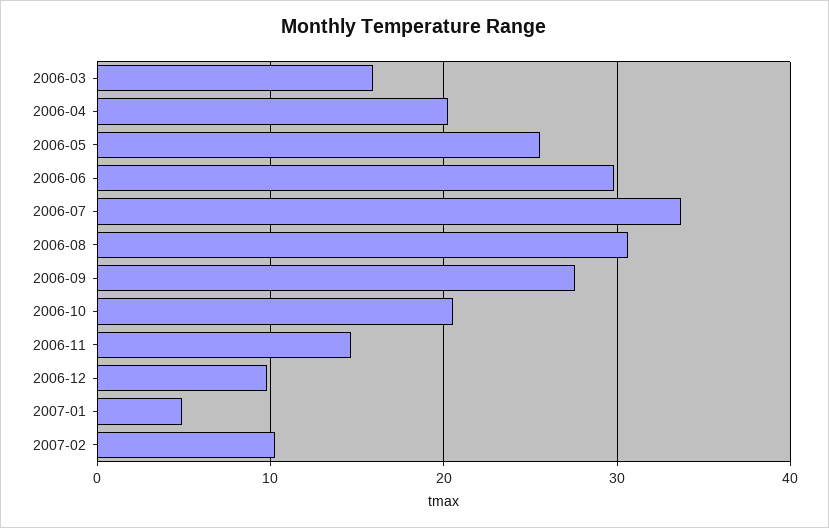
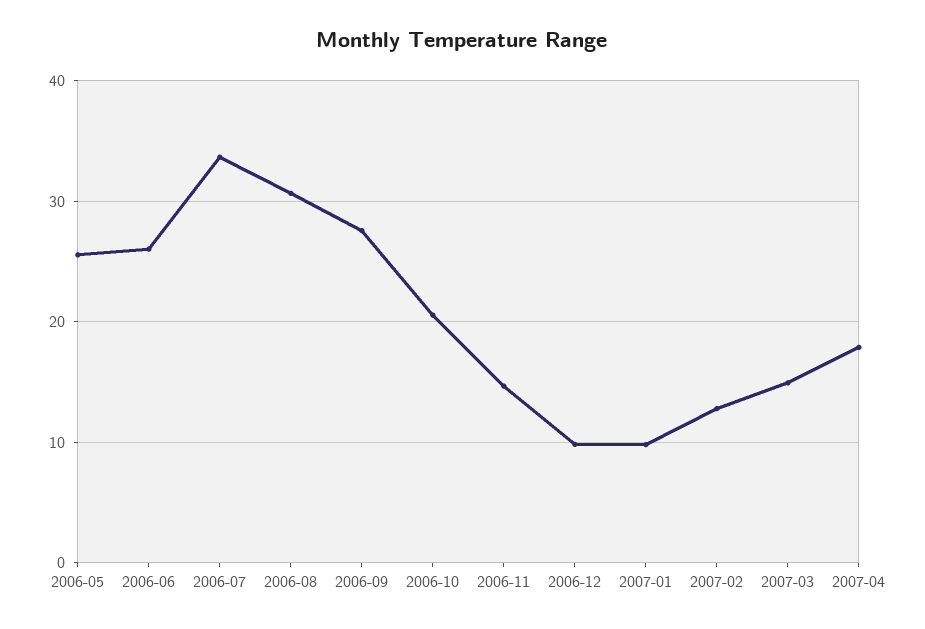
2006-03: 16 -> none
2006-04: 20 -> none
2006-06: 30 -> 26
2007-01: 5 -> 10
2007-02: 10 -> 13
2007-03: none -> 15
2007-04: none -> 18

